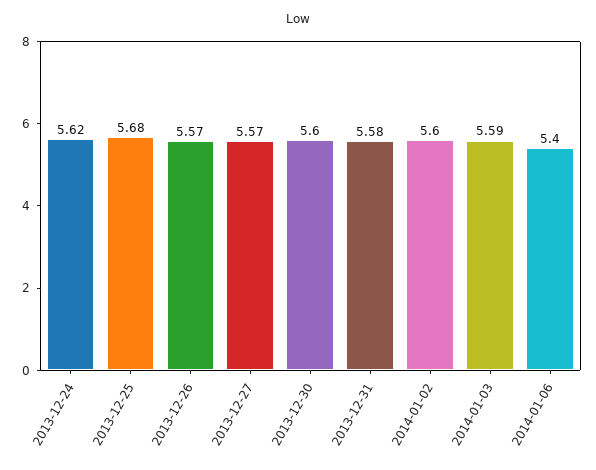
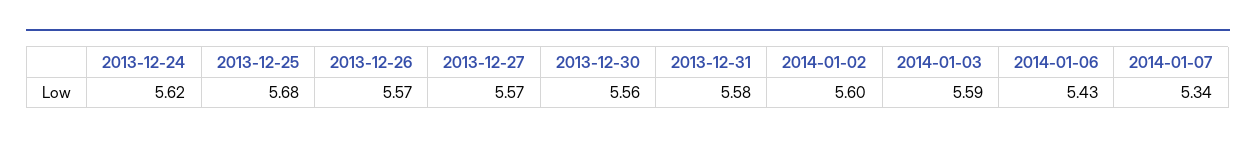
2013-12-30: 5.6 -> 5.56
2014-01-06: 5.4 -> 5.43
2014-01-07: none -> 5.34

